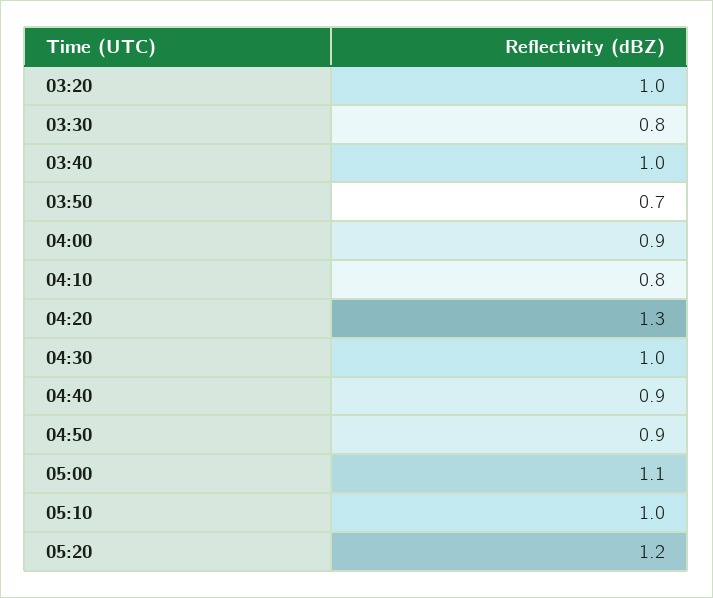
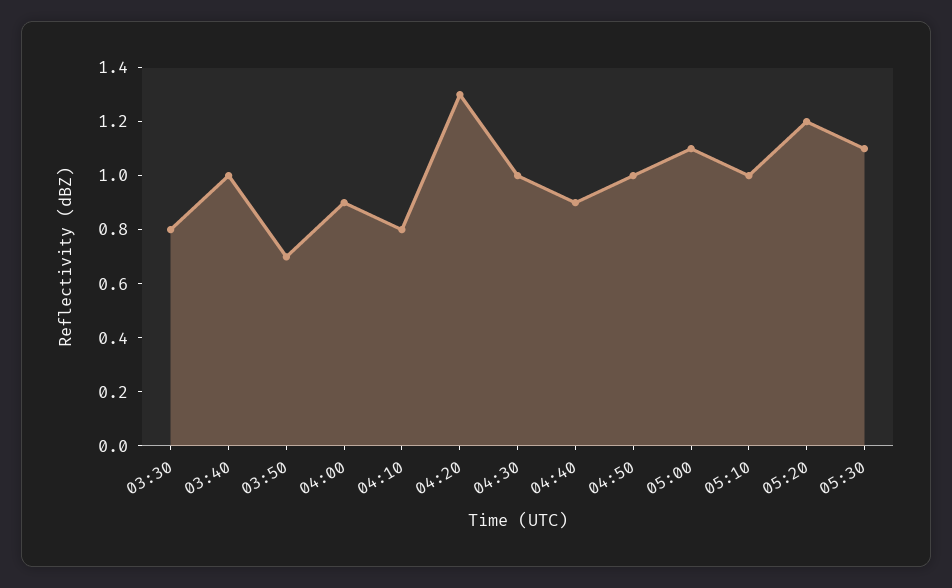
03:20: 1 -> none
04:50: 0.9 -> 1
05:30: none -> 1.1

